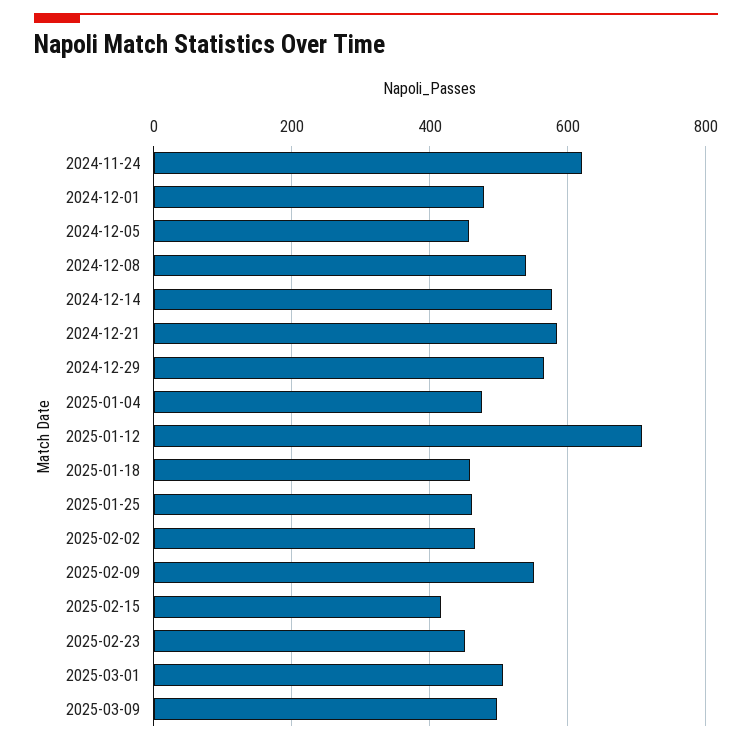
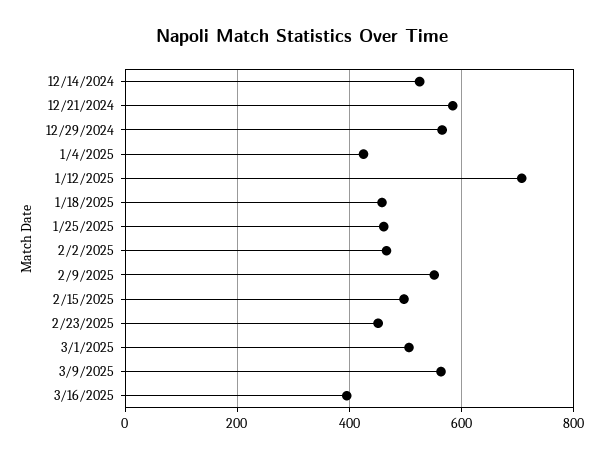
2024-11-24: 620 -> none
2024-12-01: 480 -> none
2024-12-05: 460 -> none
2024-12-08: 540 -> none
2024-12-14: 580 -> 520
2025-01-04: 480 -> 420
2025-02-15: 420 -> 500
2025-03-09: 500 -> 560
3/16/2025: none -> 400

